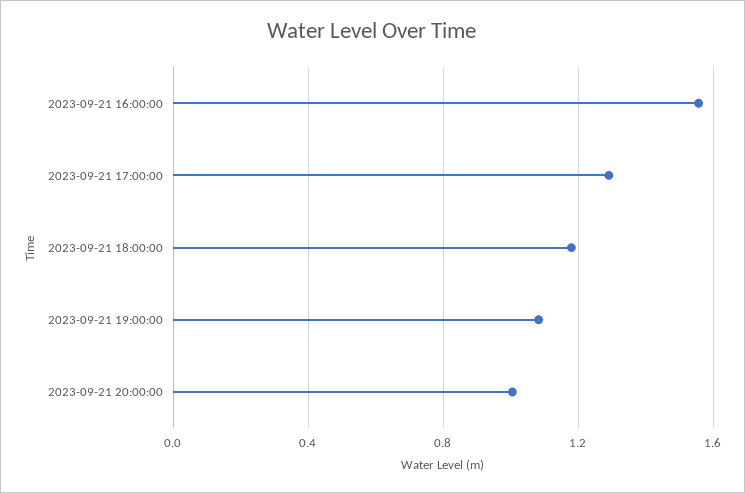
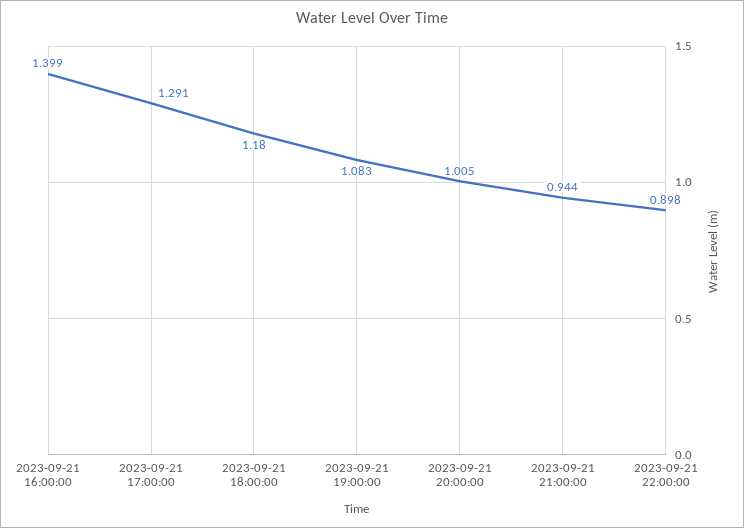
2023-09-21 16:00:00: 1.55 -> 1.399
2023-09-21 21:00:00: none -> 0.944
2023-09-21 22:00:00: none -> 0.898

